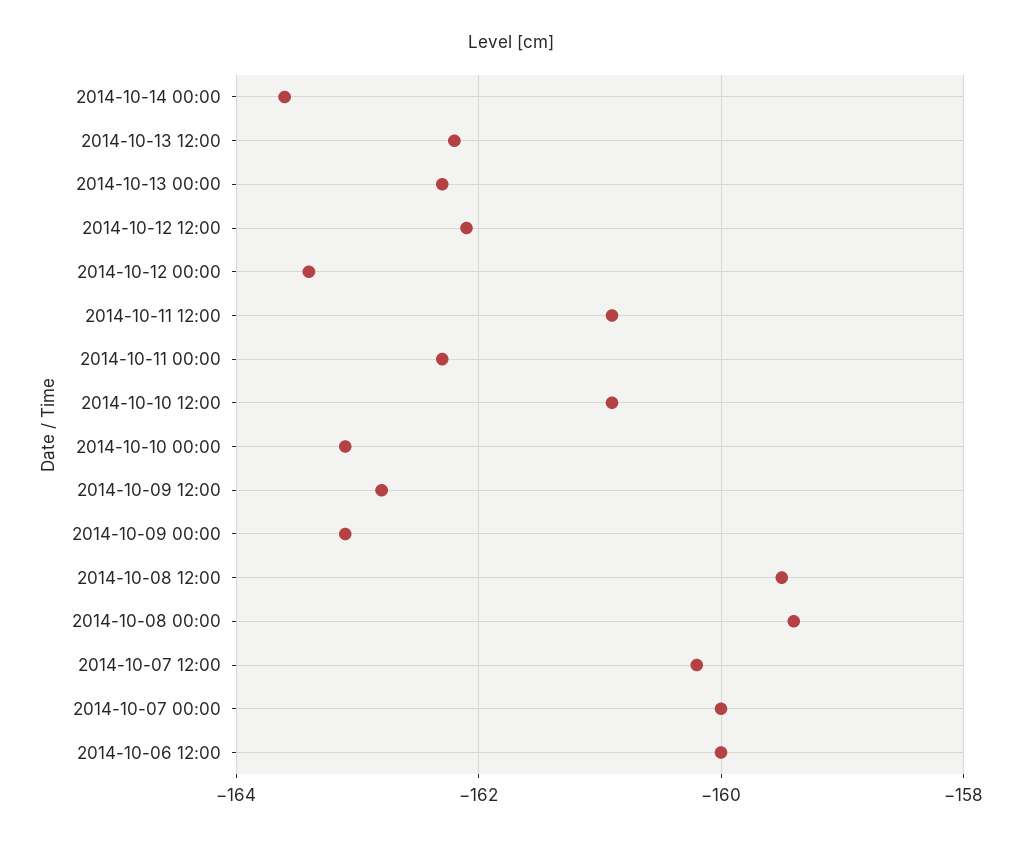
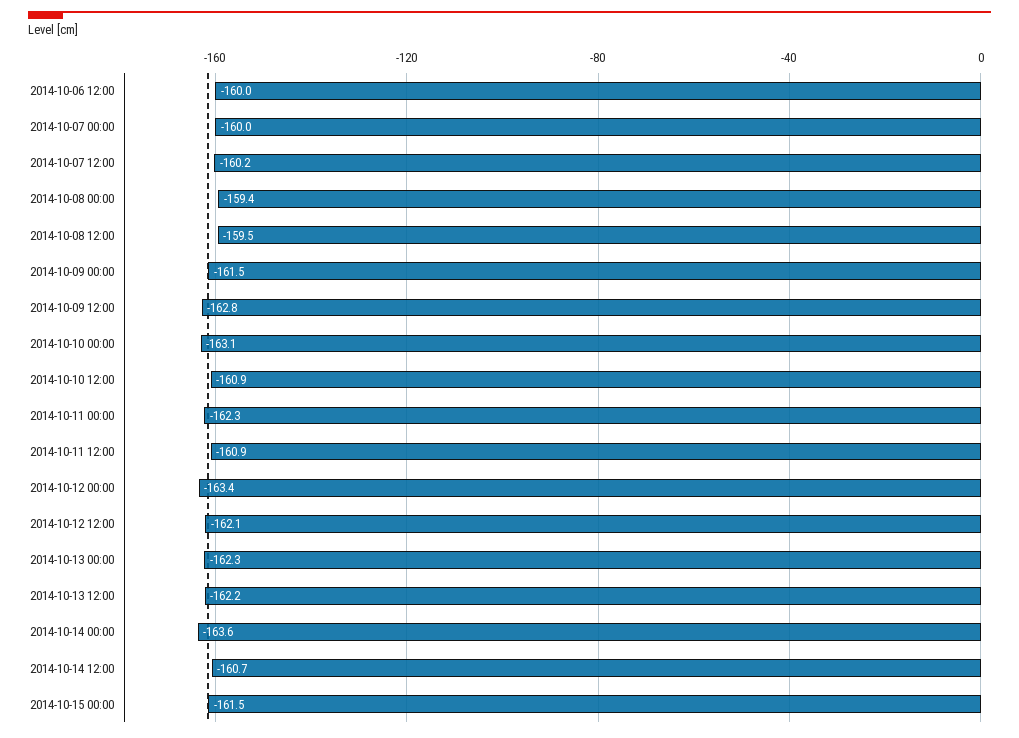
2014-10-09 00:00: -163 -> -161.5
2014-10-14 12:00: none -> -160.7
2014-10-15 00:00: none -> -161.5

